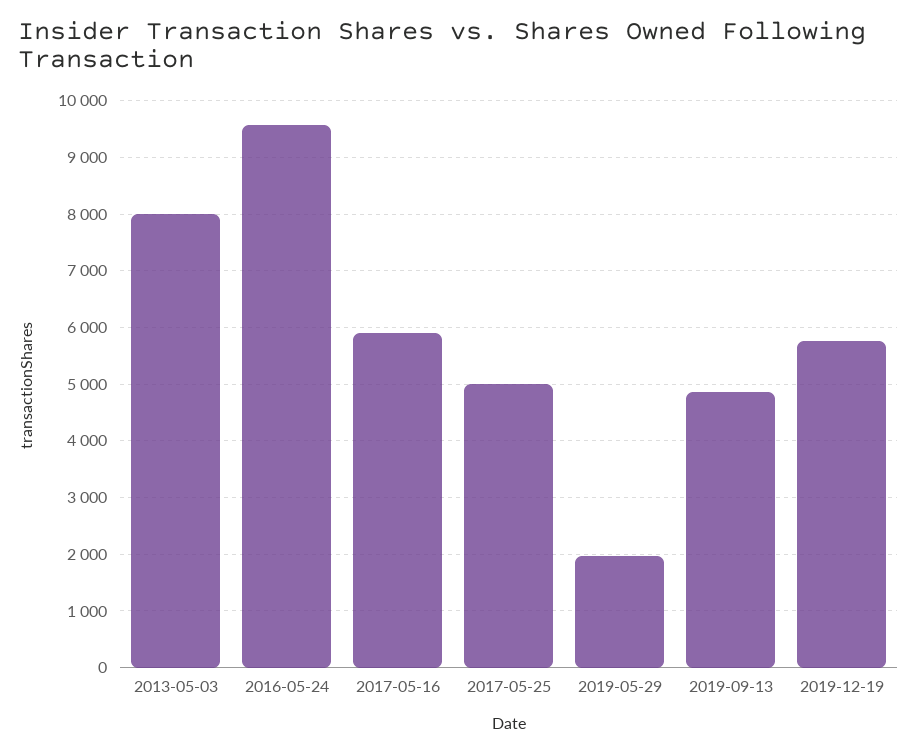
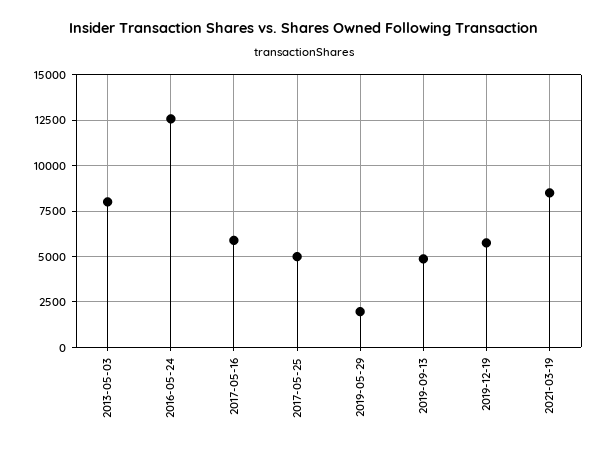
2016-05-24: 9600 -> 12500
2021-03-19: none -> 8500

